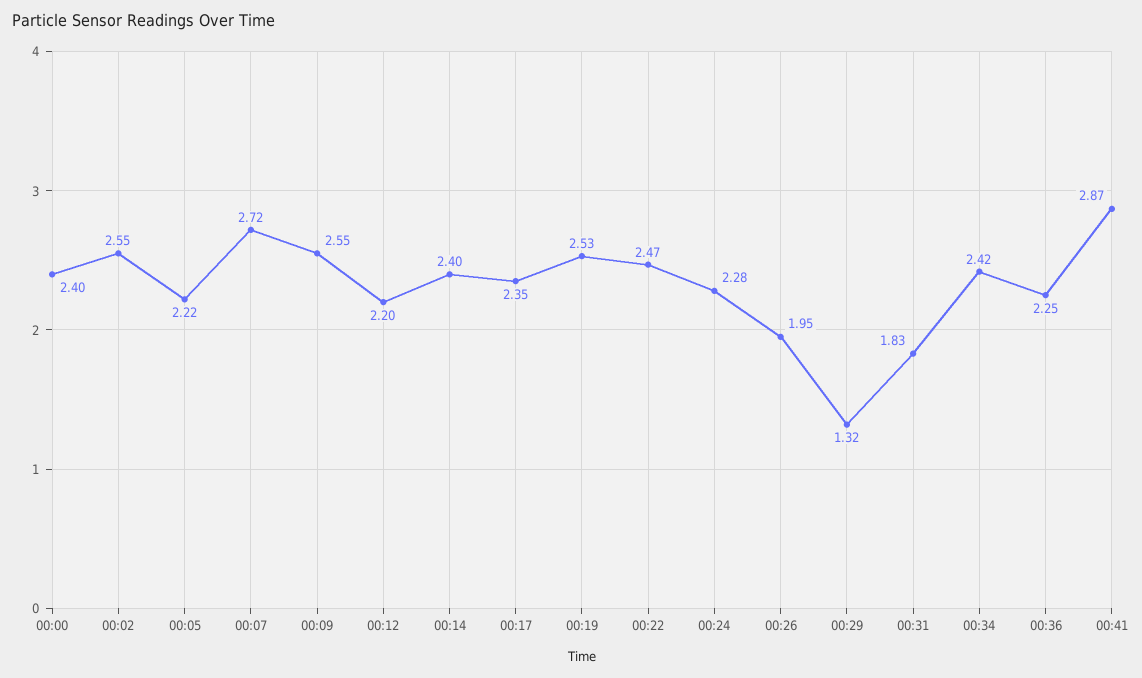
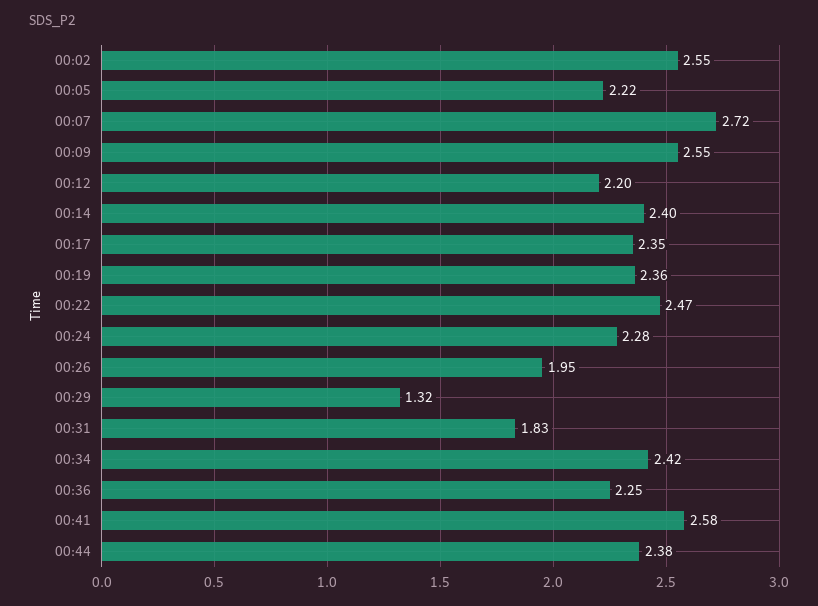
00:00: 2.4 -> none
00:19: 2.53 -> 2.36
00:41: 2.87 -> 2.58
00:44: none -> 2.38

